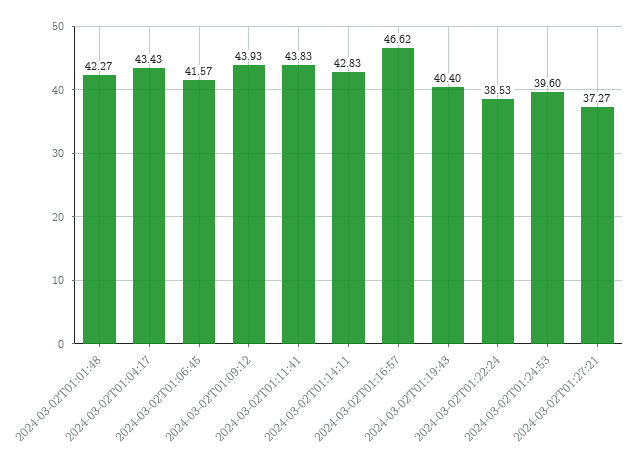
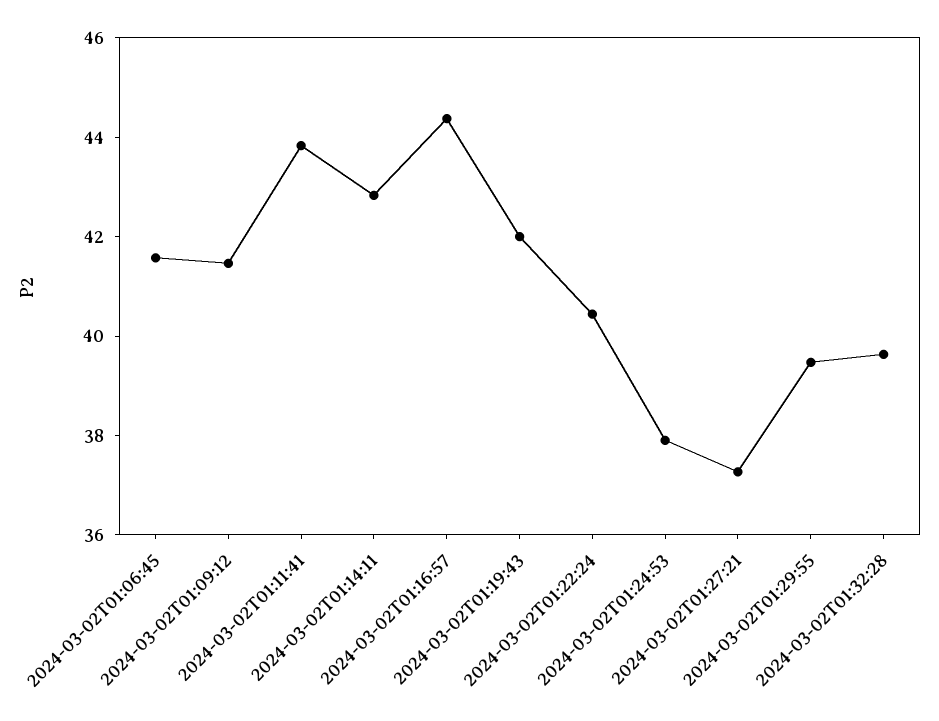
2024-03-02T01:01:48: 42.27 -> none
2024-03-02T01:04:17: 43.43 -> none
2024-03-02T01:09:12: 43.93 -> 41.5
2024-03-02T01:16:57: 46.62 -> 44.5
2024-03-02T01:19:43: 40.4 -> 42
2024-03-02T01:22:24: 38.53 -> 40.5
2024-03-02T01:24:53: 39.6 -> 38
2024-03-02T01:29:55: none -> 39.5
2024-03-02T01:32:28: none -> 39.5

